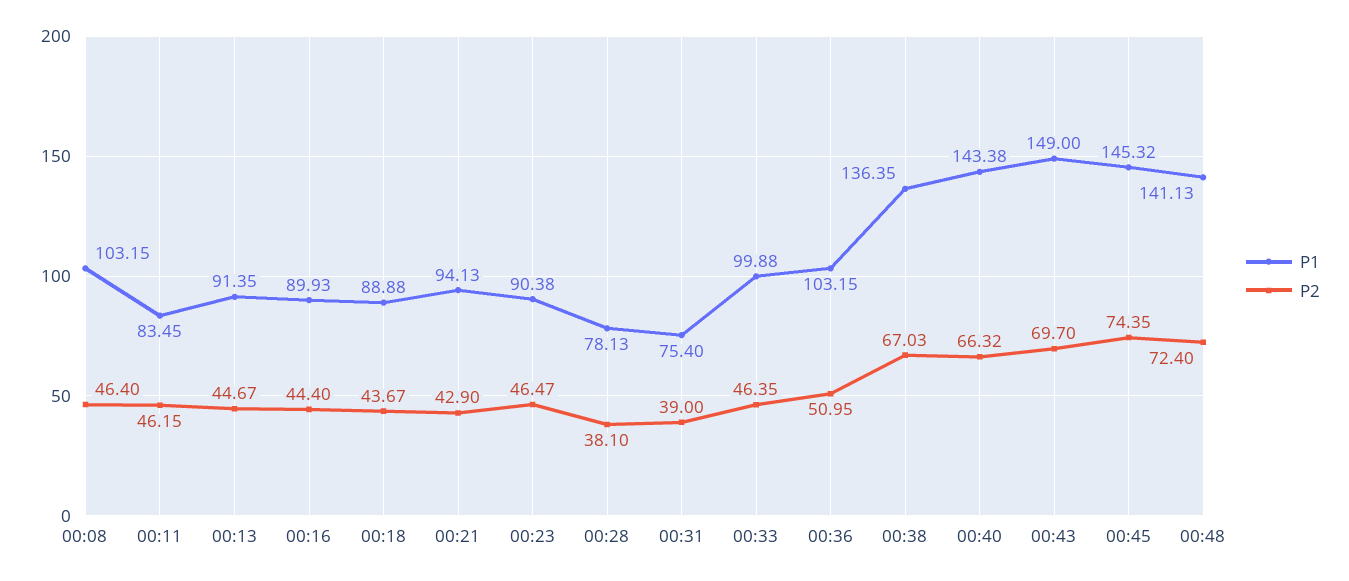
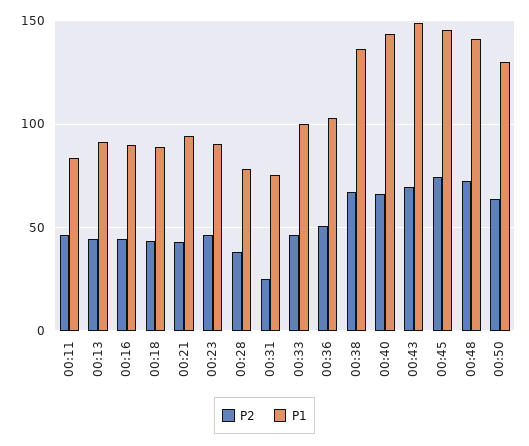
P1, 00:08: 103.15 -> none
P2, 00:08: 46.4 -> none
P2, 00:31: 39 -> 25
P2, 00:50: none -> 65
P1, 00:50: none -> 130

